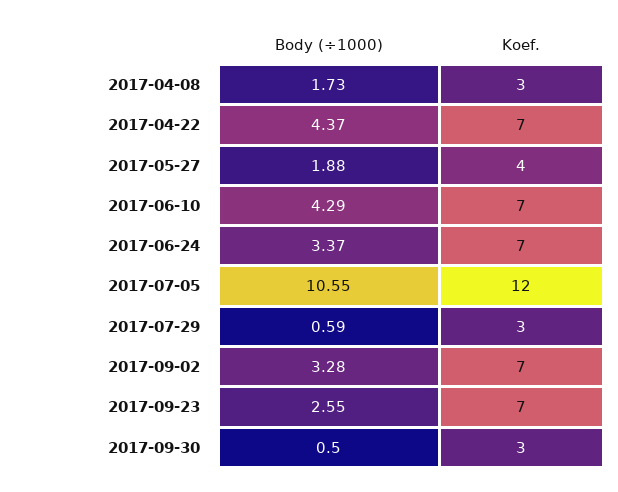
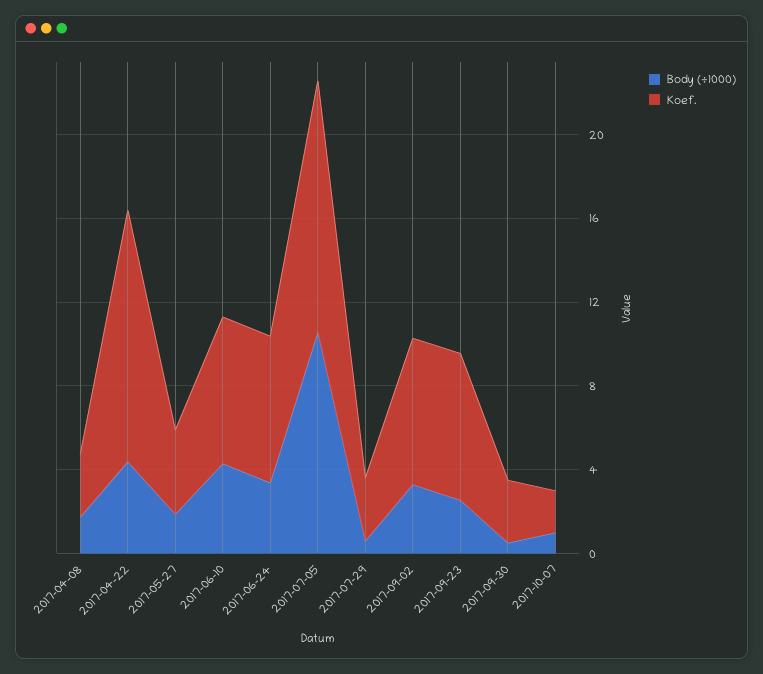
Koef., 2017-04-22: 7 -> 12
Body (÷1000), 2017-10-07: none -> 1
Koef., 2017-10-07: none -> 2

